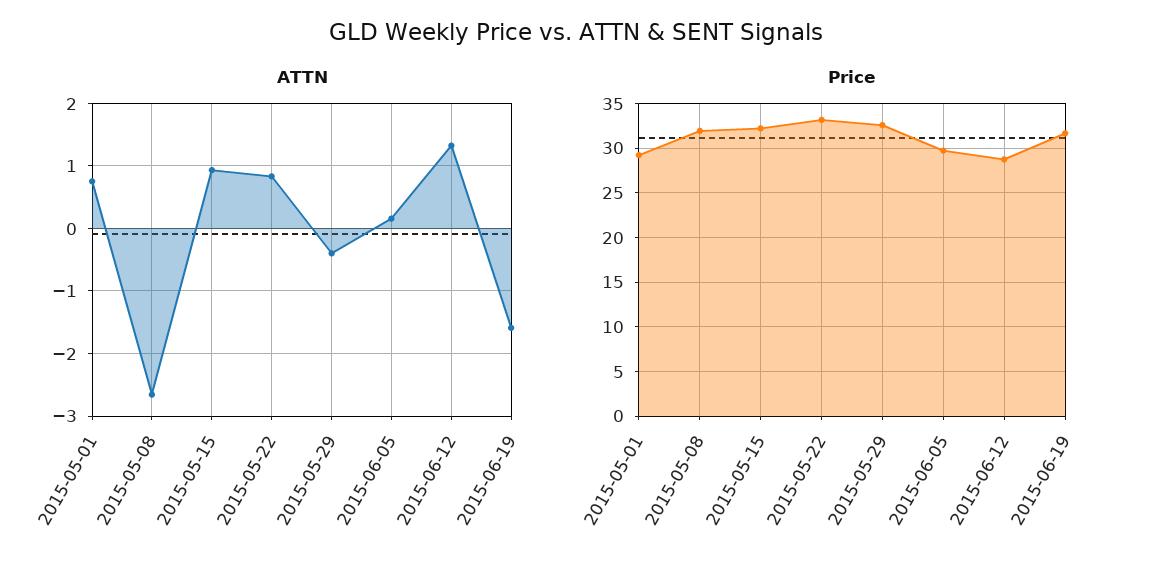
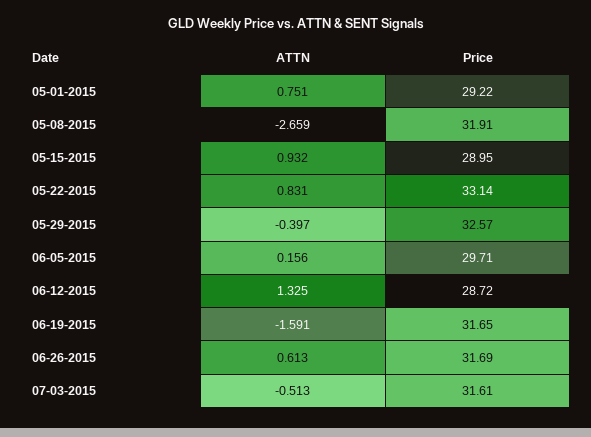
Price, 2015-05-15: 32 -> 28.95
ATTN, 06-26-2015: none -> 0.613
Price, 06-26-2015: none -> 31.69
ATTN, 07-03-2015: none -> -0.513
Price, 07-03-2015: none -> 31.61

